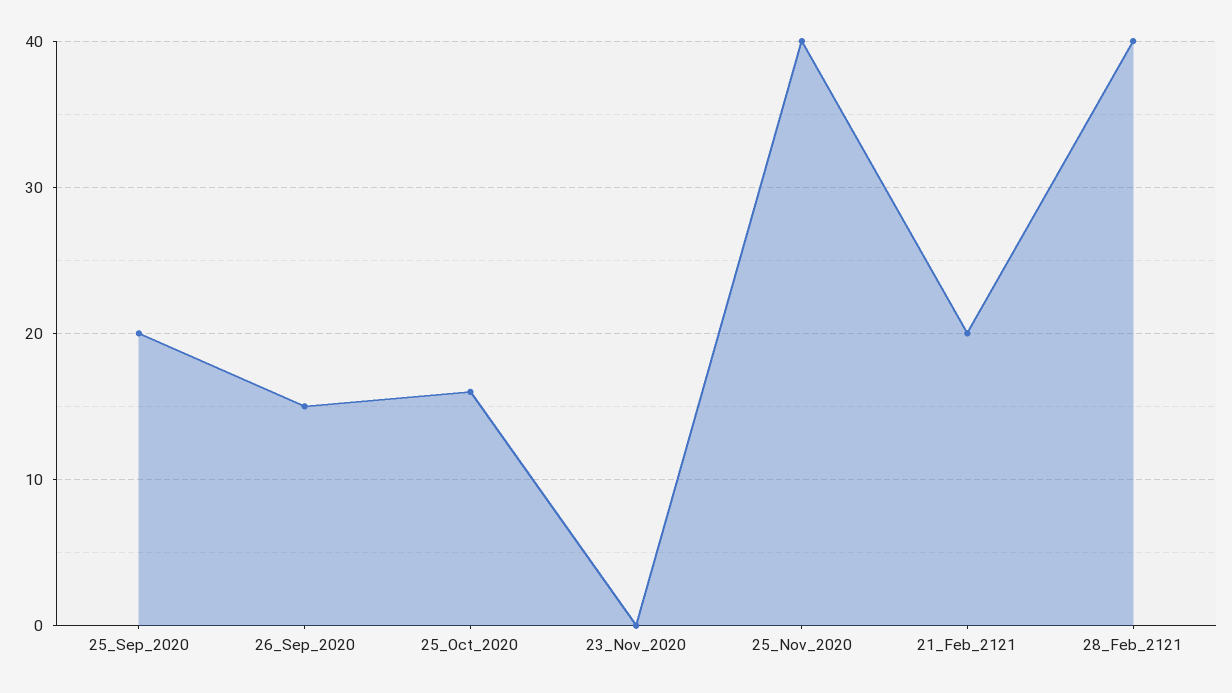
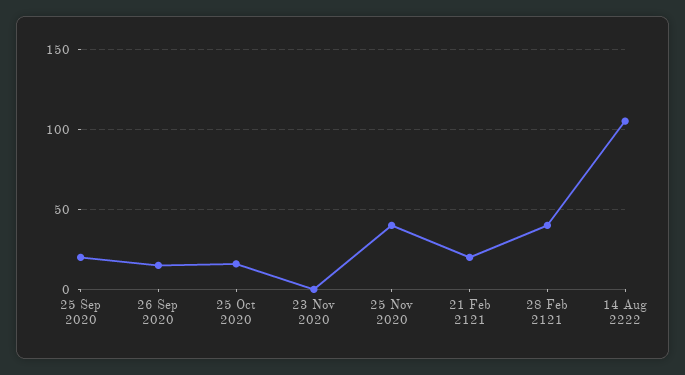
14 Aug 2222: none -> 105

